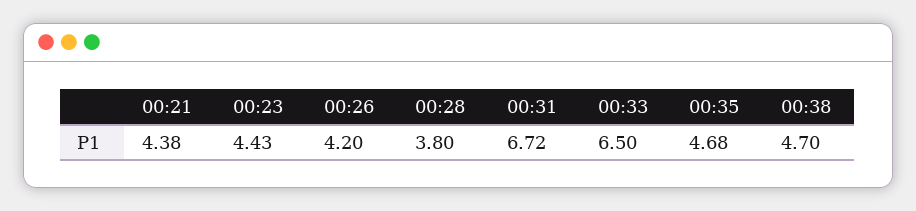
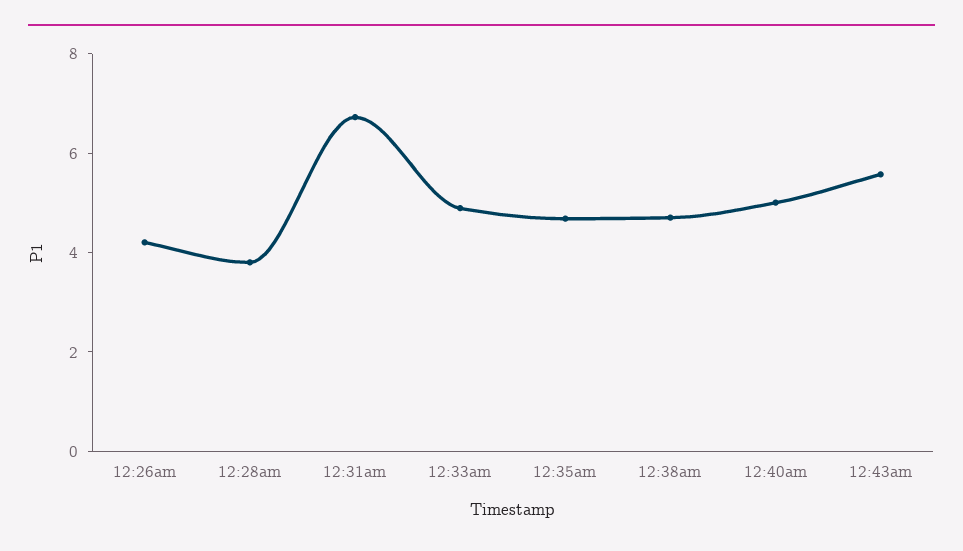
00:21: 4.38 -> none
00:23: 4.43 -> none
00:33: 6.5 -> 5
12:40am: none -> 5
12:43am: none -> 5.5

